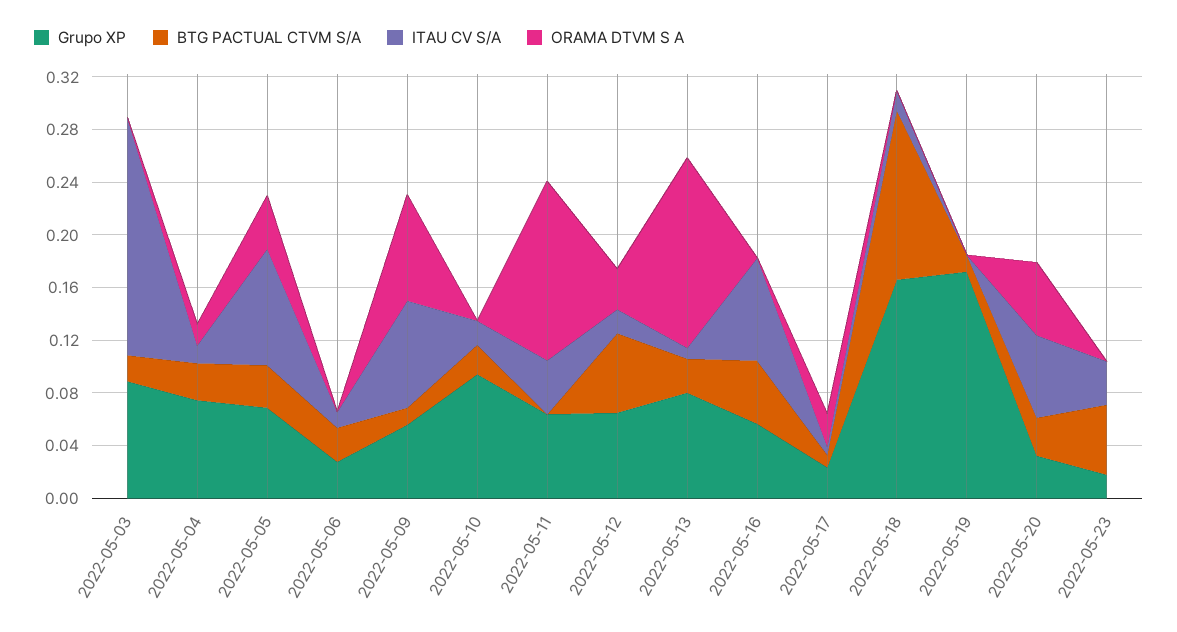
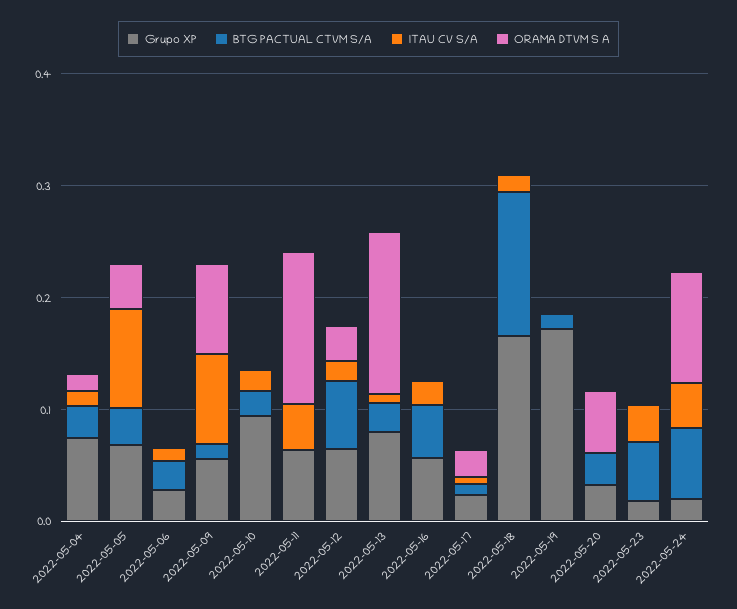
Grupo XP, 2022-05-03: 0.09 -> none
BTG PACTUAL CTVM S/A, 2022-05-03: 0.02 -> none
ITAU CV S/A, 2022-05-03: 0.18 -> none
ORAMA DTVM S A, 2022-05-03: 0 -> none
ITAU CV S/A, 2022-05-16: 0.08 -> 0.02
ITAU CV S/A, 2022-05-20: 0.06 -> 0
Grupo XP, 2022-05-24: none -> 0.02
BTG PACTUAL CTVM S/A, 2022-05-24: none -> 0.06
ITAU CV S/A, 2022-05-24: none -> 0.04
ORAMA DTVM S A, 2022-05-24: none -> 0.1

